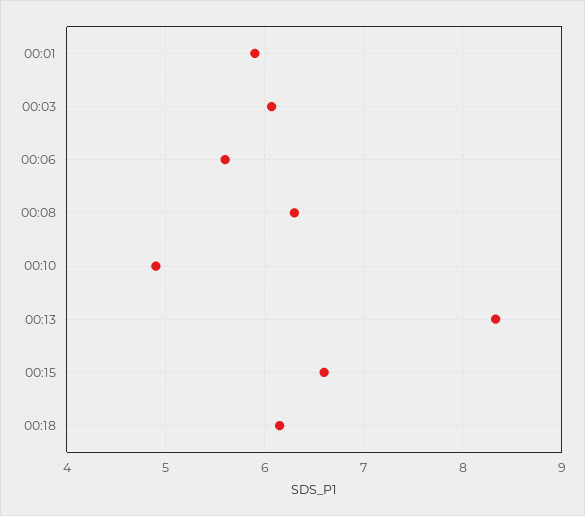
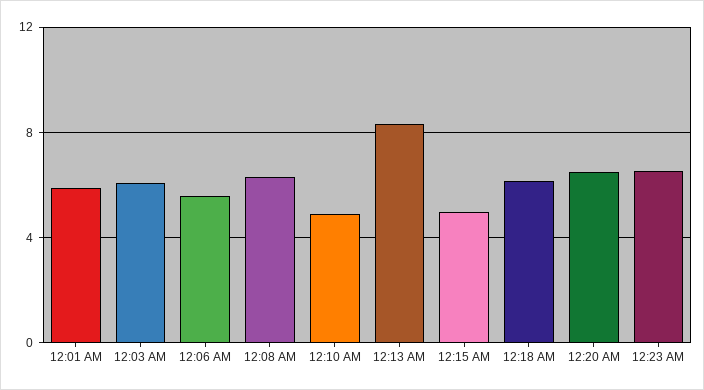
00:15: 6.6 -> 5
12:20 AM: none -> 6.5
12:23 AM: none -> 6.5

